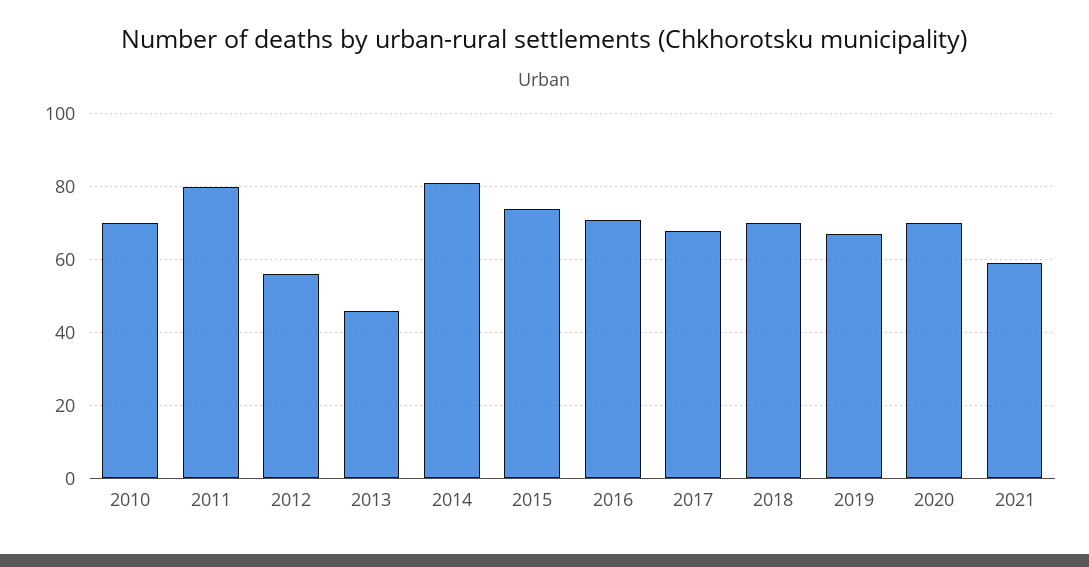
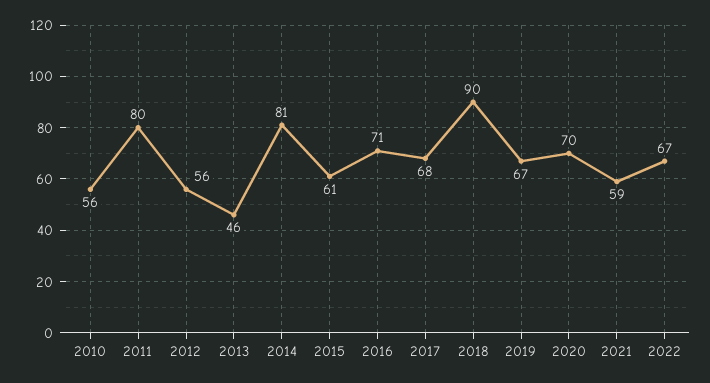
2010: 70 -> 56
2015: 75 -> 61
2018: 70 -> 90
2022: none -> 67

